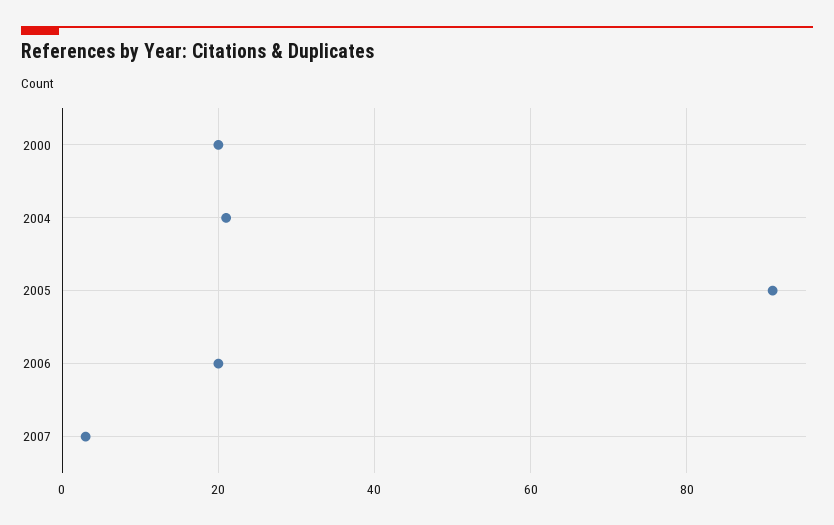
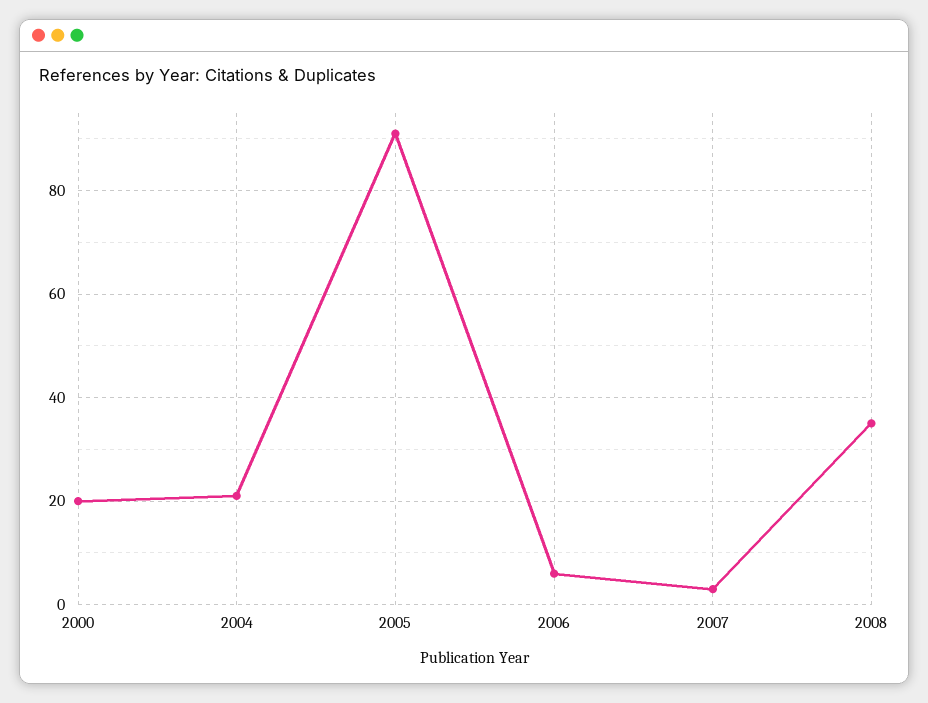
2006: 20 -> 5
2008: none -> 35

